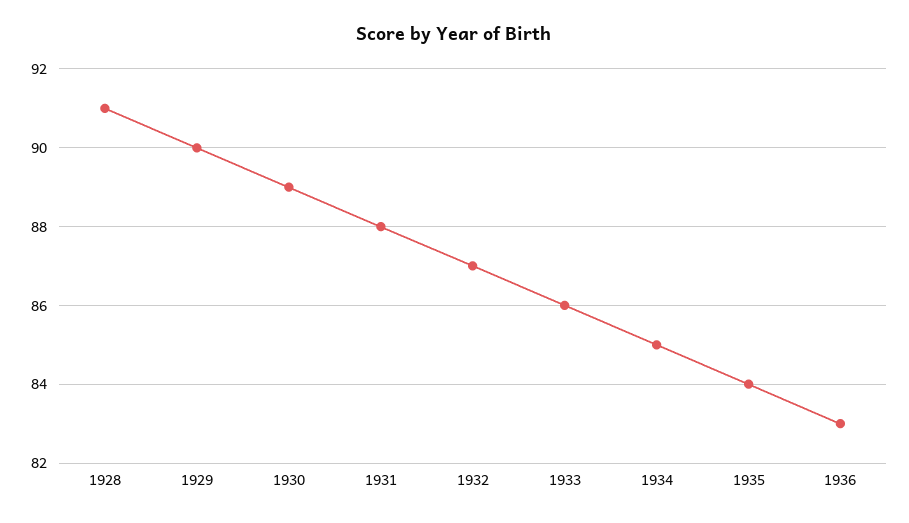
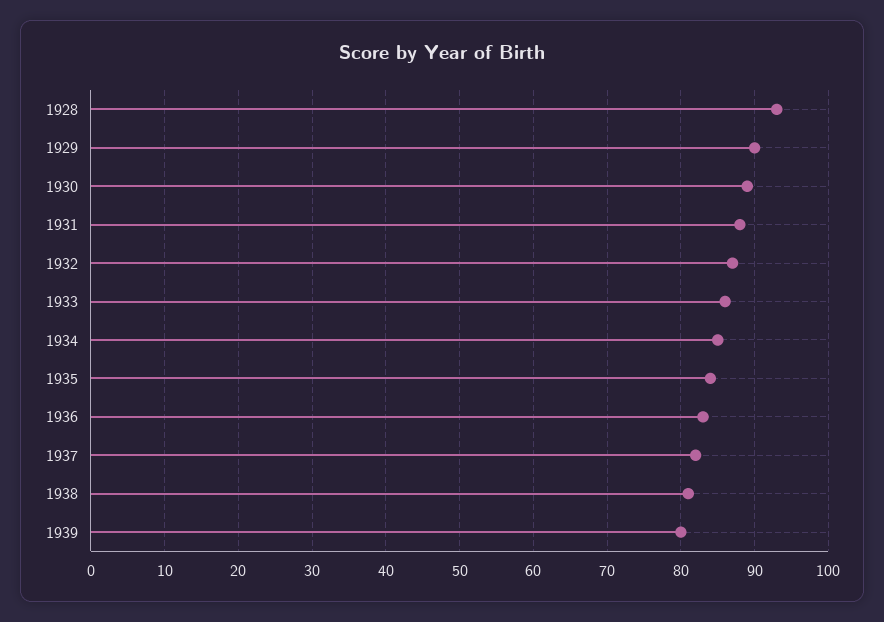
1928: 91 -> 93
1937: none -> 82
1938: none -> 81
1939: none -> 80

